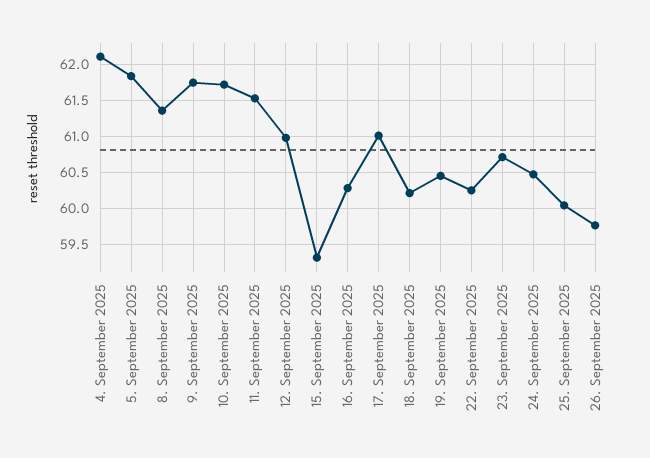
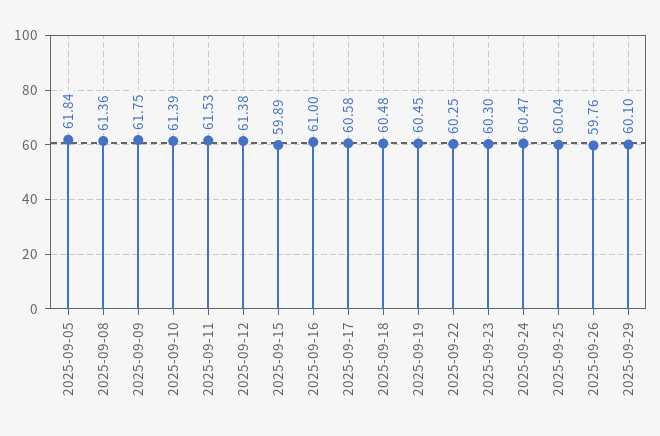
4. September 2025: 62.1 -> none
10. September 2025: 61.7 -> 61.39
12. September 2025: 61 -> 61.38
15. September 2025: 59.3 -> 59.89
16. September 2025: 60.3 -> 61
17. September 2025: 61 -> 60.58
18. September 2025: 60.2 -> 60.48
23. September 2025: 60.7 -> 60.3
2025-09-29: none -> 60.1

